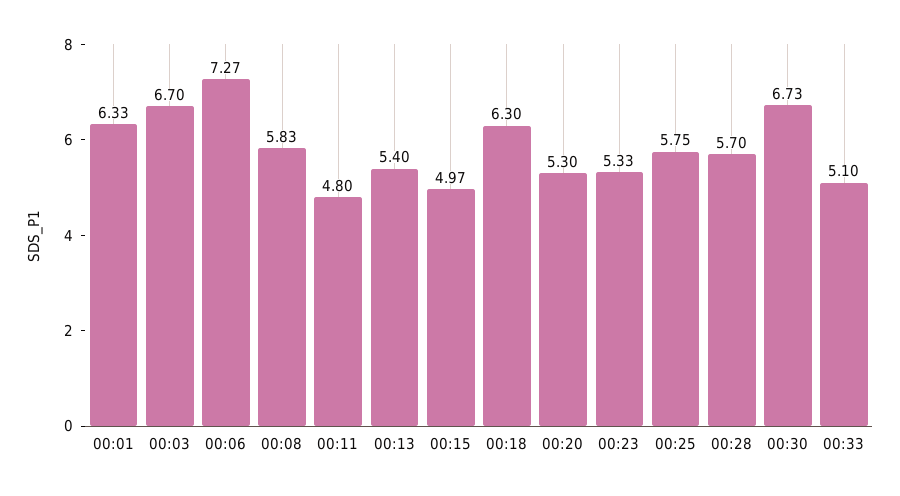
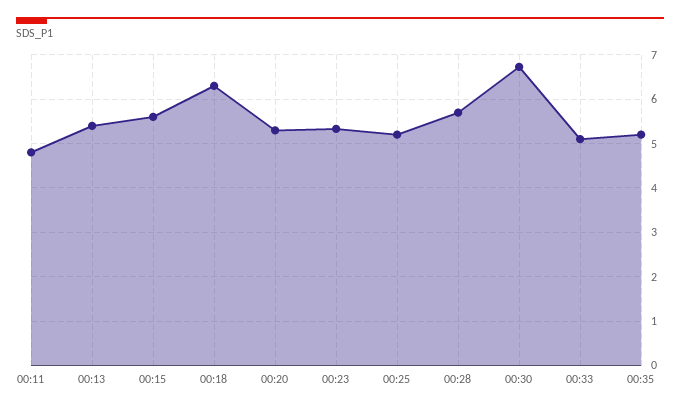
00:01: 6.33 -> none
00:03: 6.7 -> none
00:06: 7.27 -> none
00:08: 5.83 -> none
00:15: 4.97 -> 5.6
00:25: 5.75 -> 5.2
00:35: none -> 5.2

